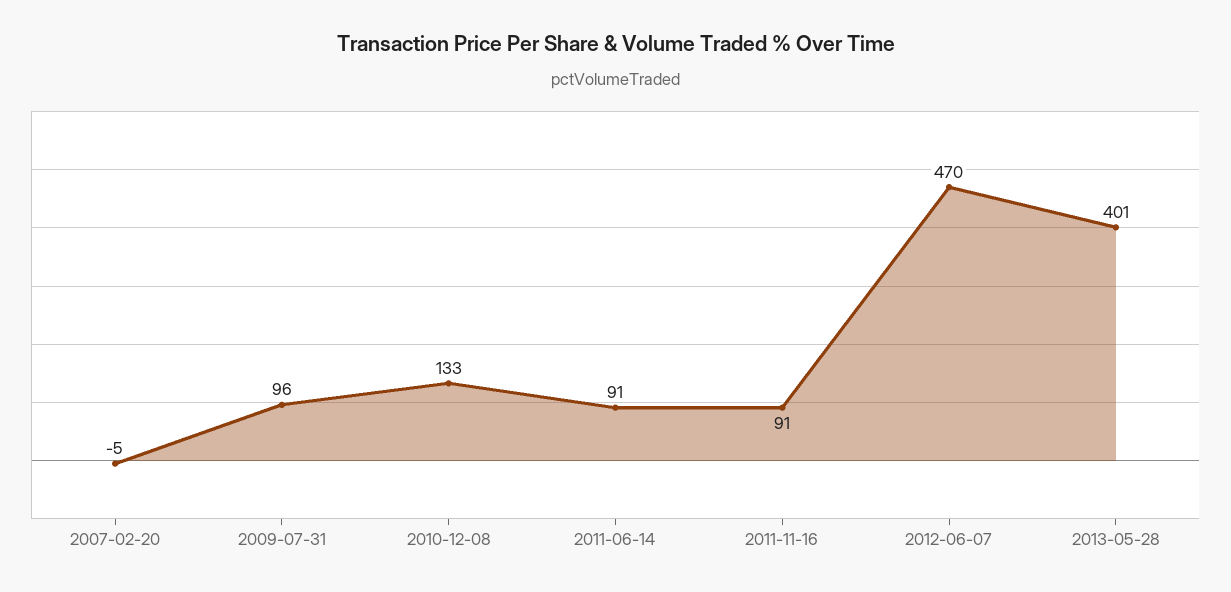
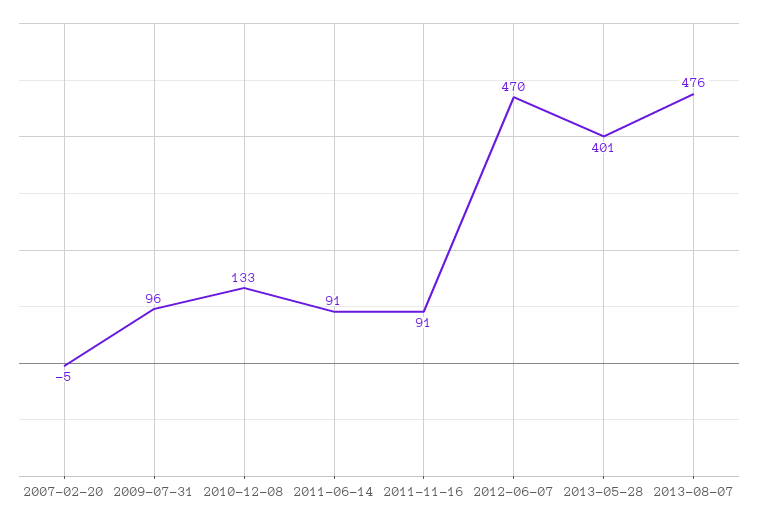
2013-08-07: none -> 476

